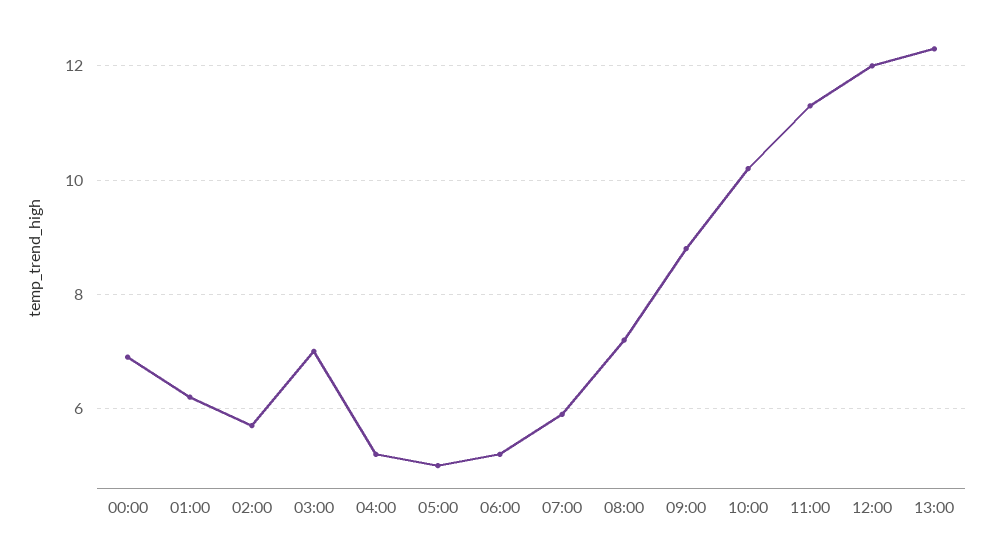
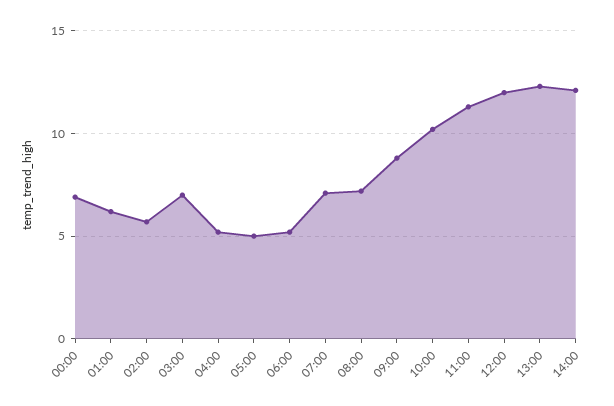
07:00: 6 -> 7
14:00: none -> 12

